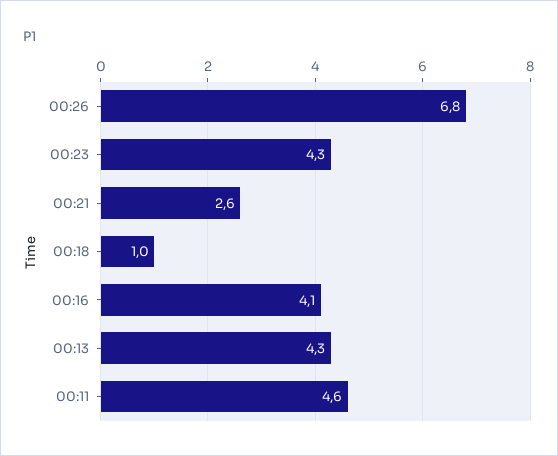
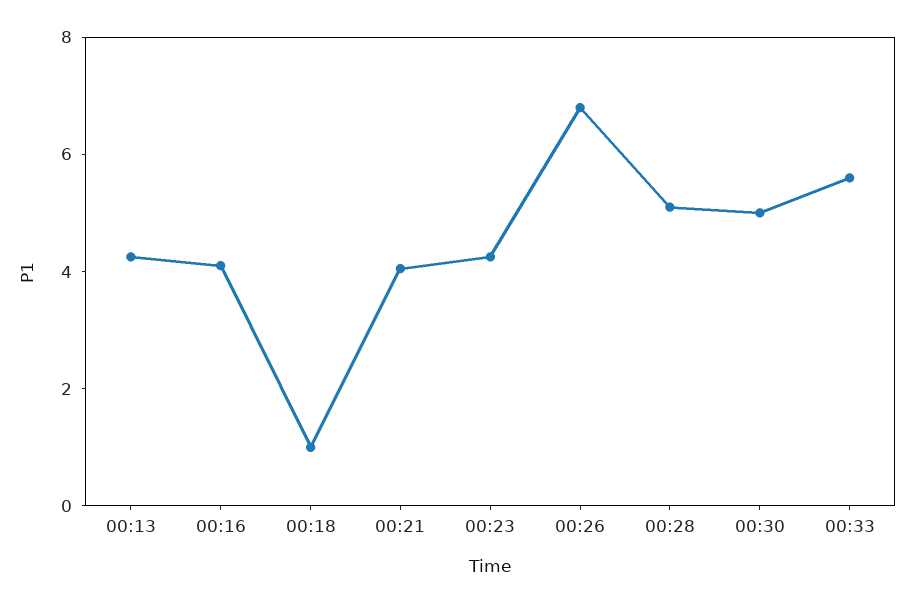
00:21: 2.6 -> 4
00:11: 4.6 -> none
00:28: none -> 5
00:30: none -> 5
00:33: none -> 5.5

